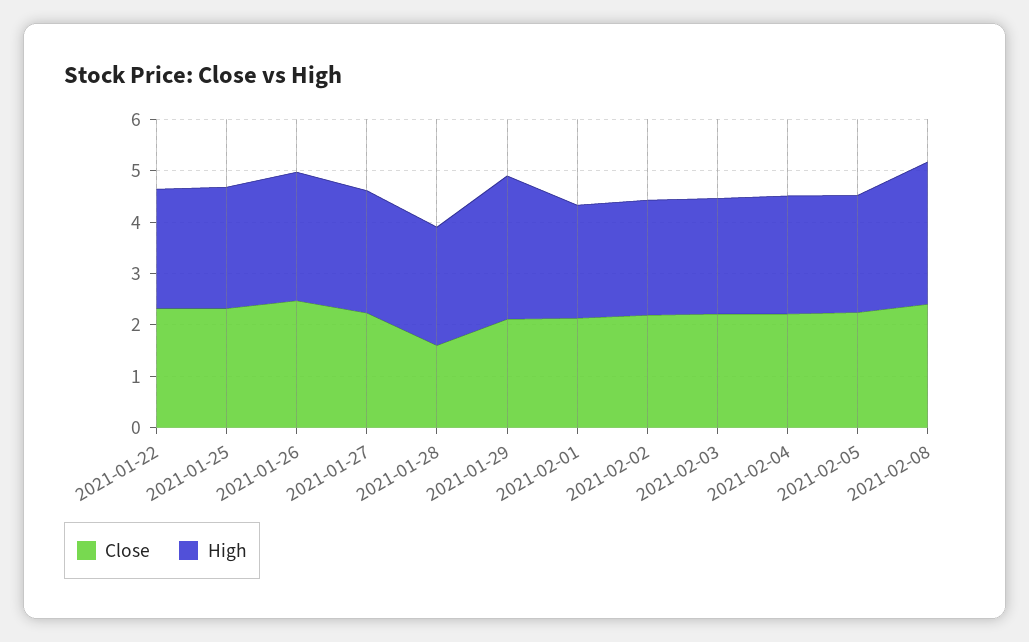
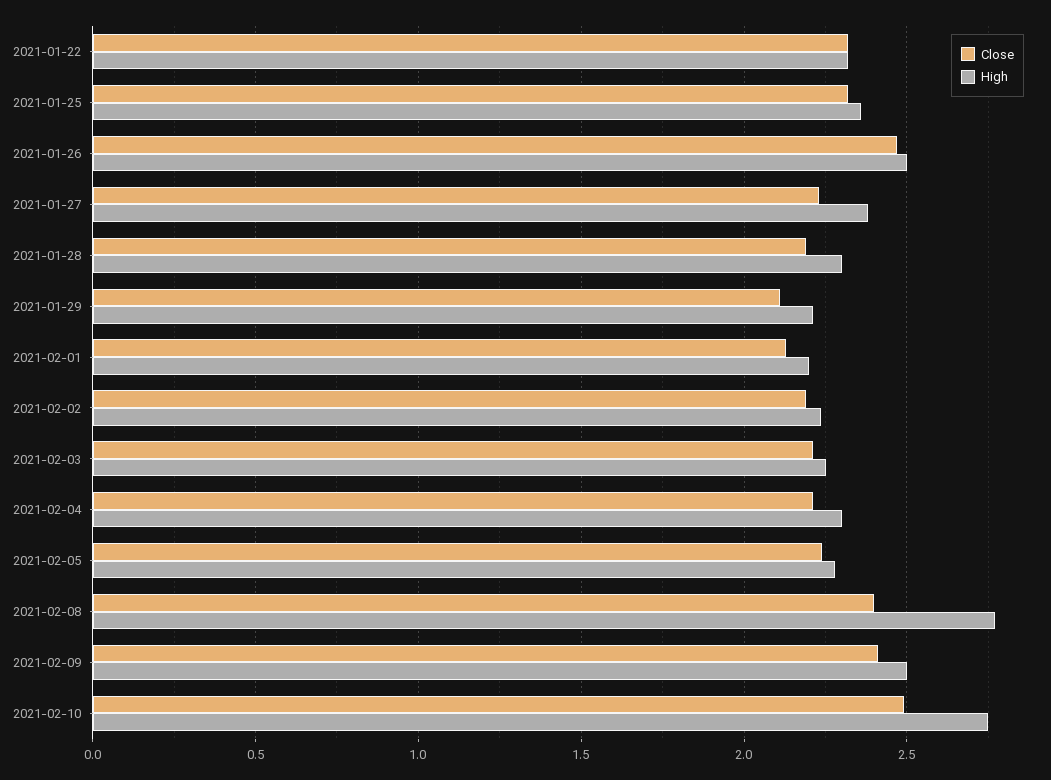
Close, 2021-01-28: 1.6 -> 2.2
High, 2021-01-29: 2.8 -> 2.2
Close, 2021-02-09: none -> 2.4
High, 2021-02-09: none -> 2.5
Close, 2021-02-10: none -> 2.5
High, 2021-02-10: none -> 2.75

